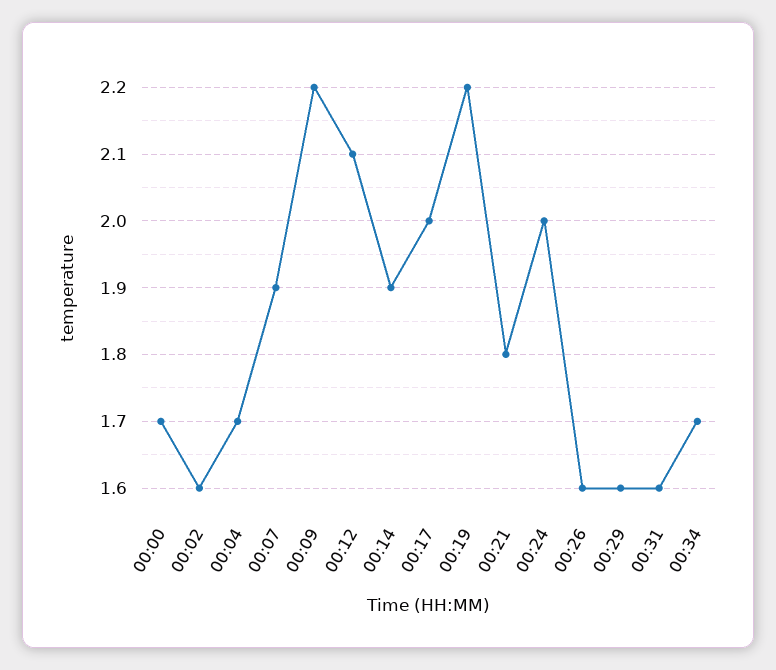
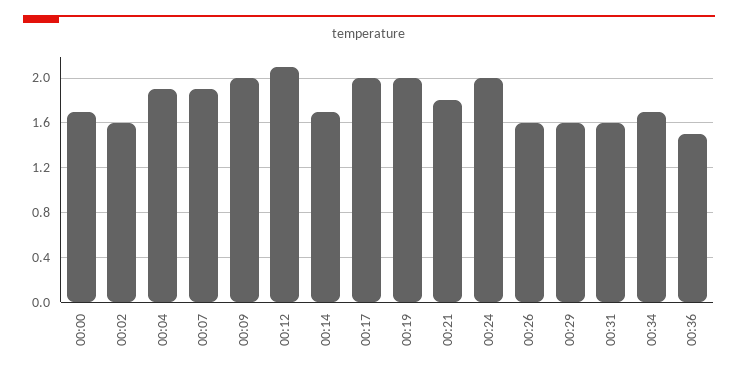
00:04: 1.7 -> 1.9
00:09: 2.2 -> 2
00:14: 1.9 -> 1.7
00:19: 2.2 -> 2
00:36: none -> 1.5

